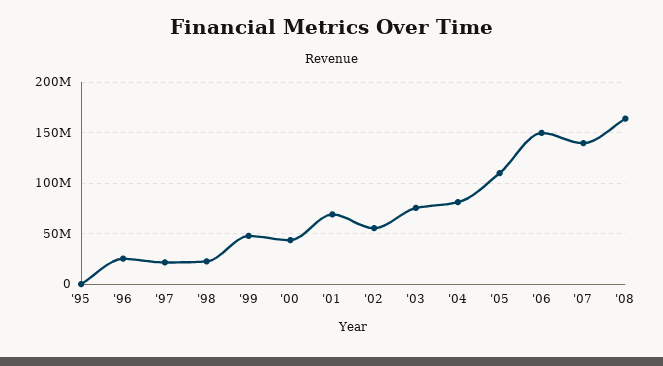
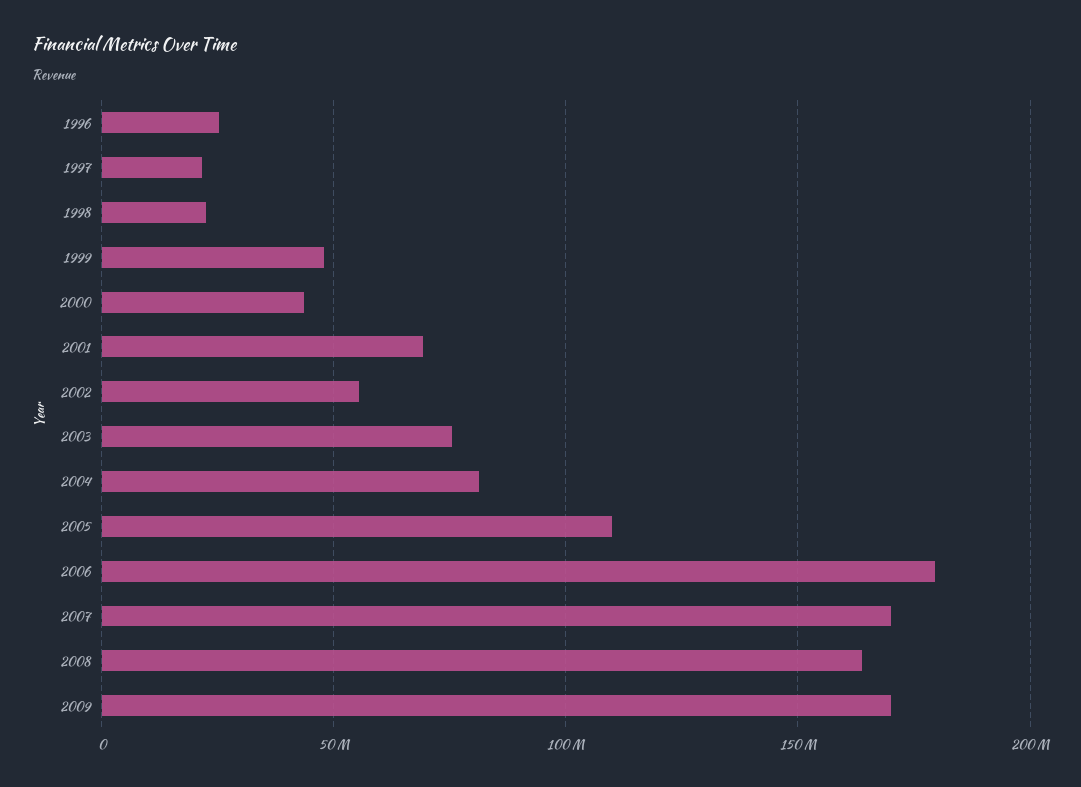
'95: 0 -> none
'06: 150000000 -> 180000000
'07: 140000000 -> 170000000
2009: none -> 170000000

